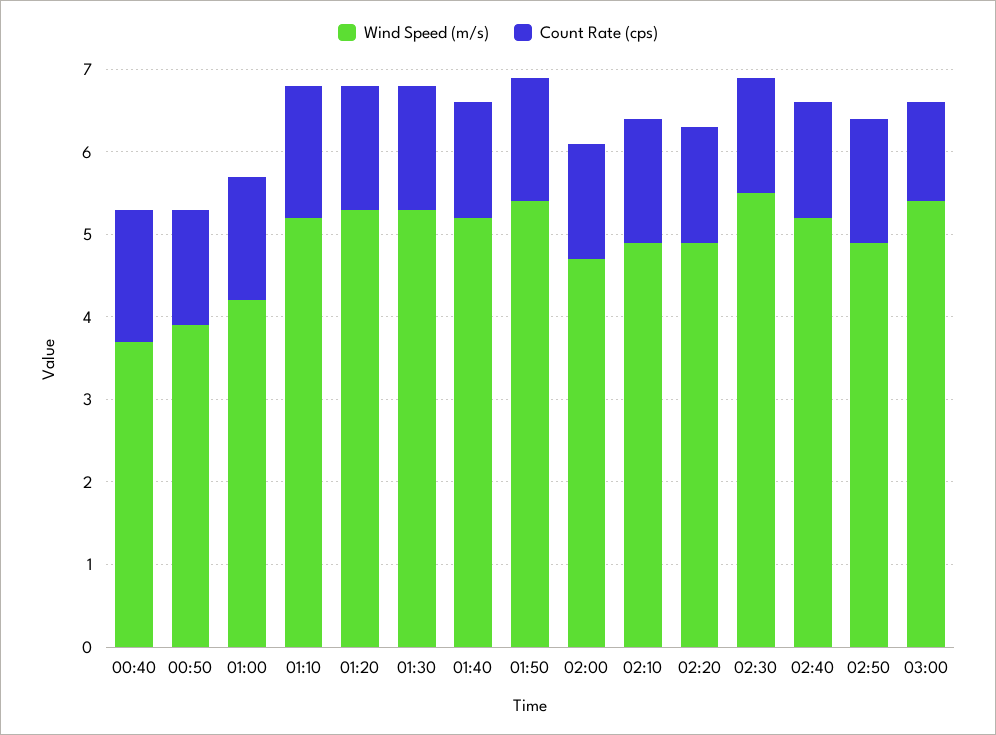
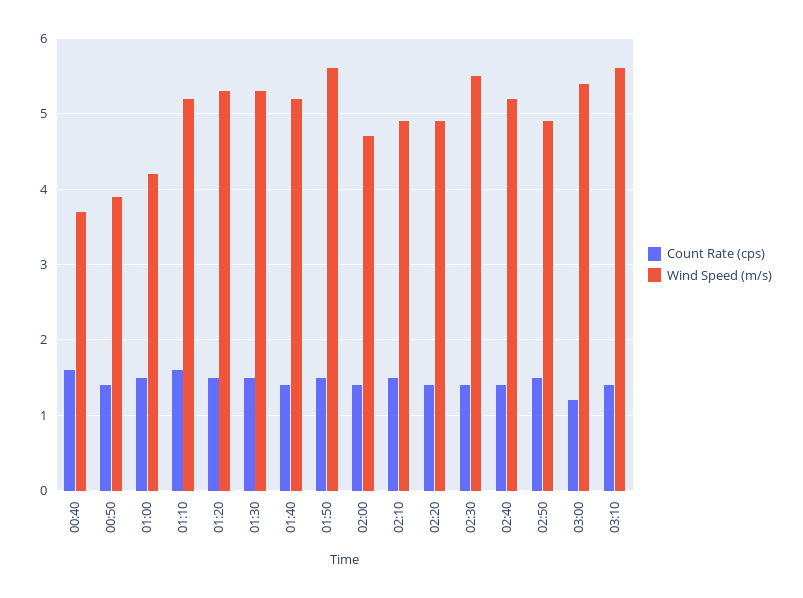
Wind Speed (m/s), 01:50: 5.4 -> 5.6
Count Rate (cps), 03:10: none -> 1.4
Wind Speed (m/s), 03:10: none -> 5.6

